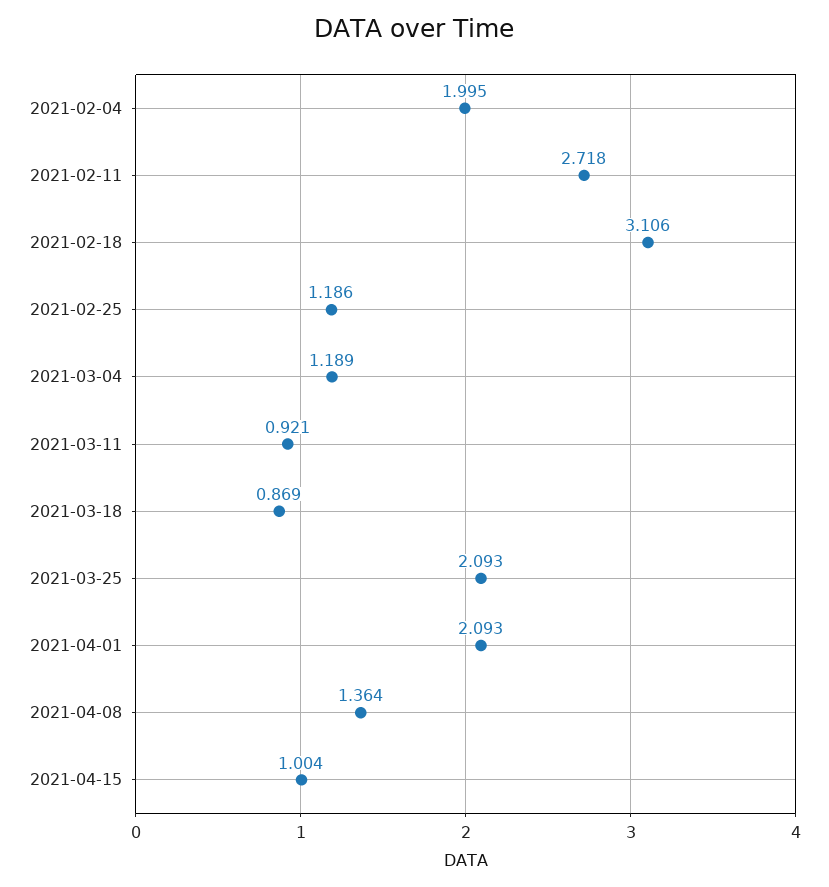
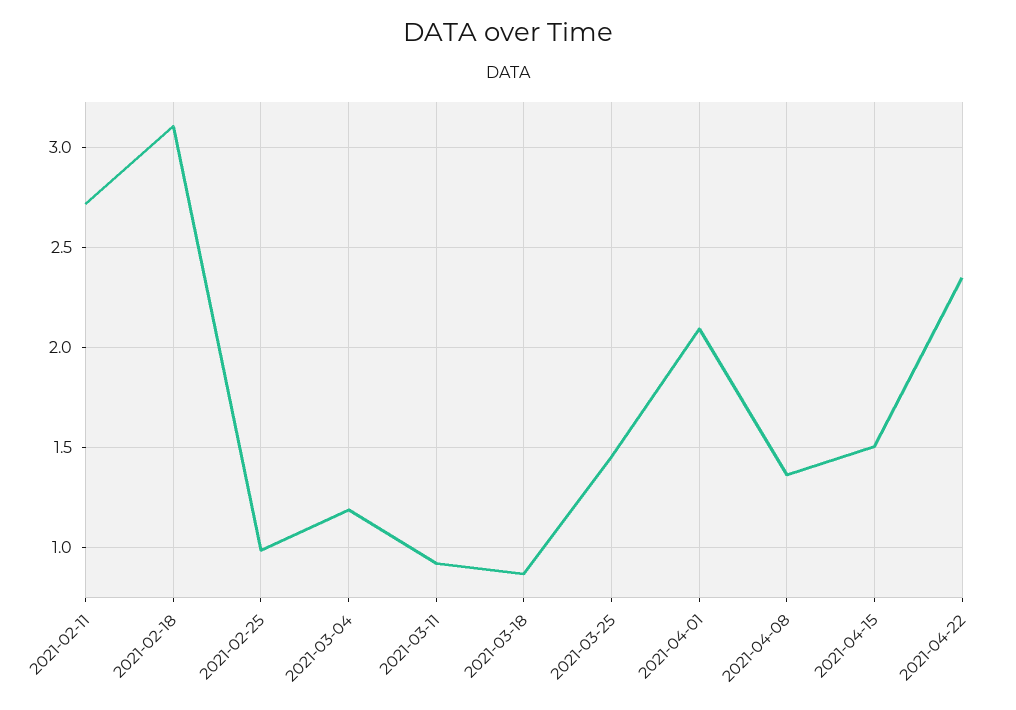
2021-02-04: 1.995 -> none
2021-02-25: 1.186 -> 1
2021-03-25: 2.093 -> 1.45
2021-04-15: 1.004 -> 1.5
2021-04-22: none -> 2.35

